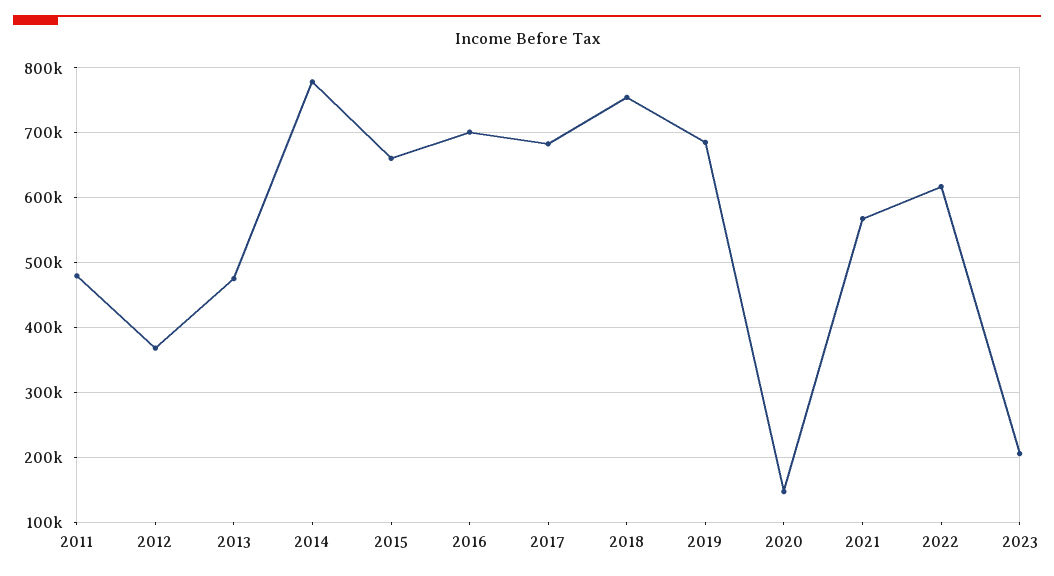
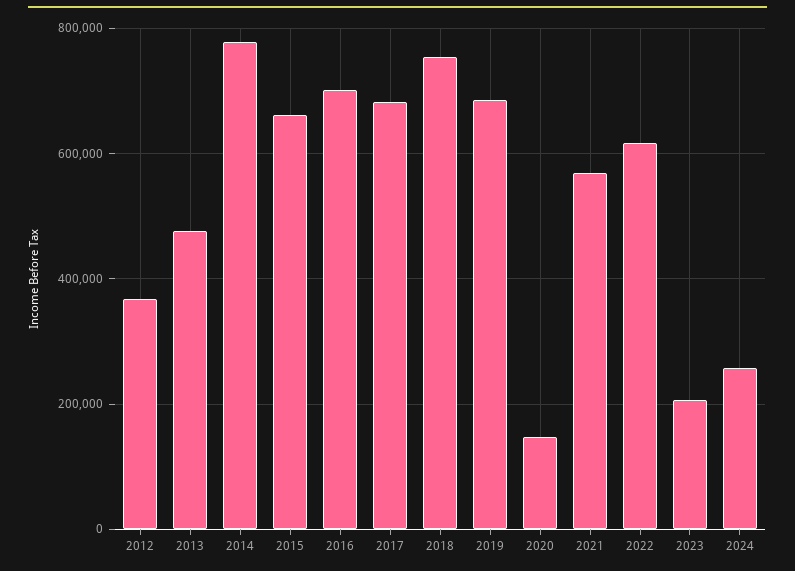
2011: 480000 -> none
2024: none -> 260000

